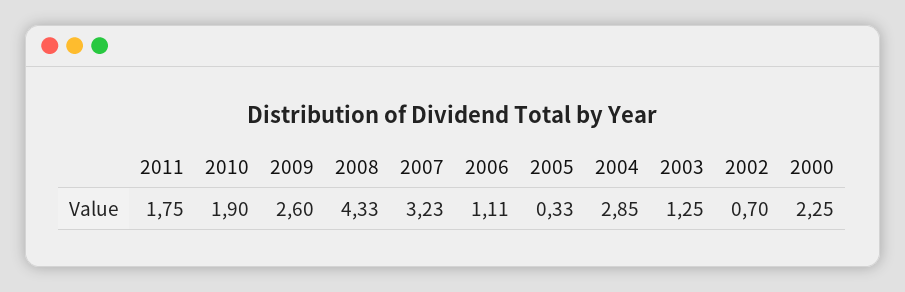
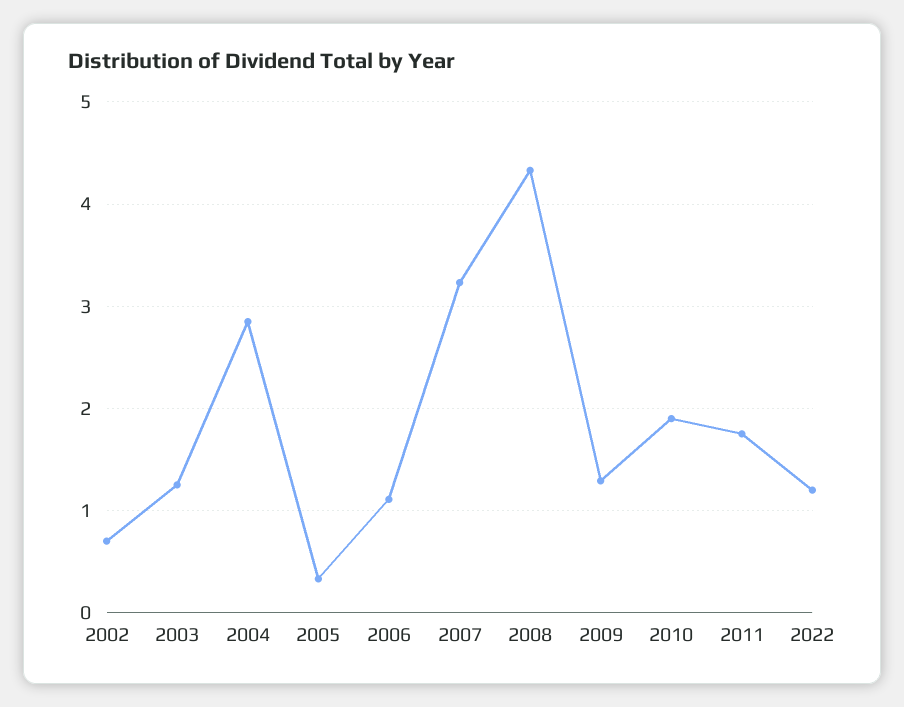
2009: 2.6 -> 1.3
2000: 2.25 -> none
2022: none -> 1.2

